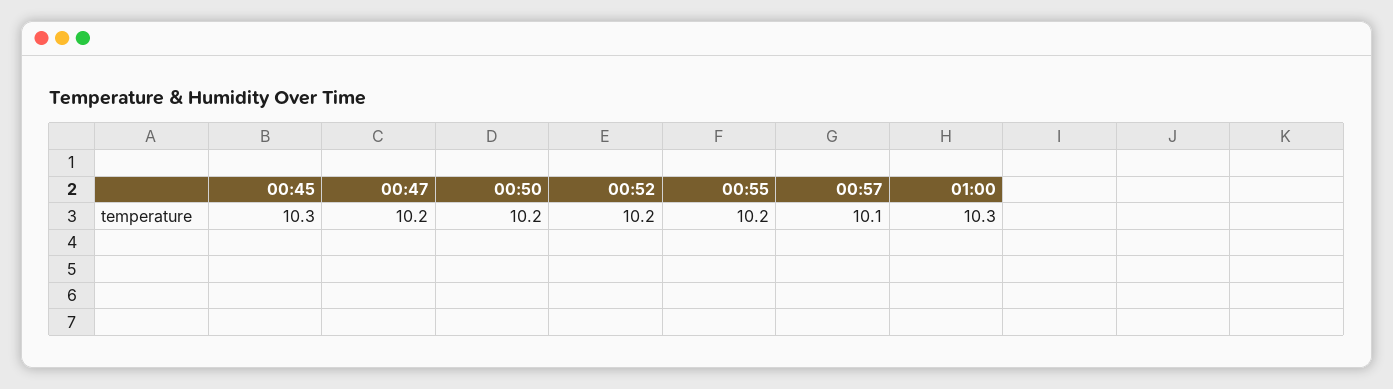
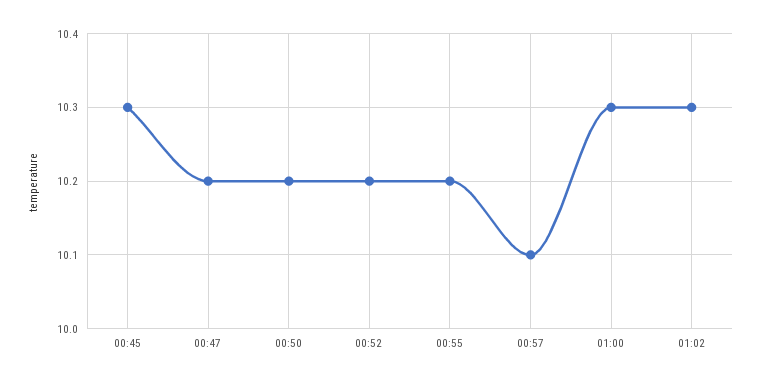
01:02: none -> 10.3

